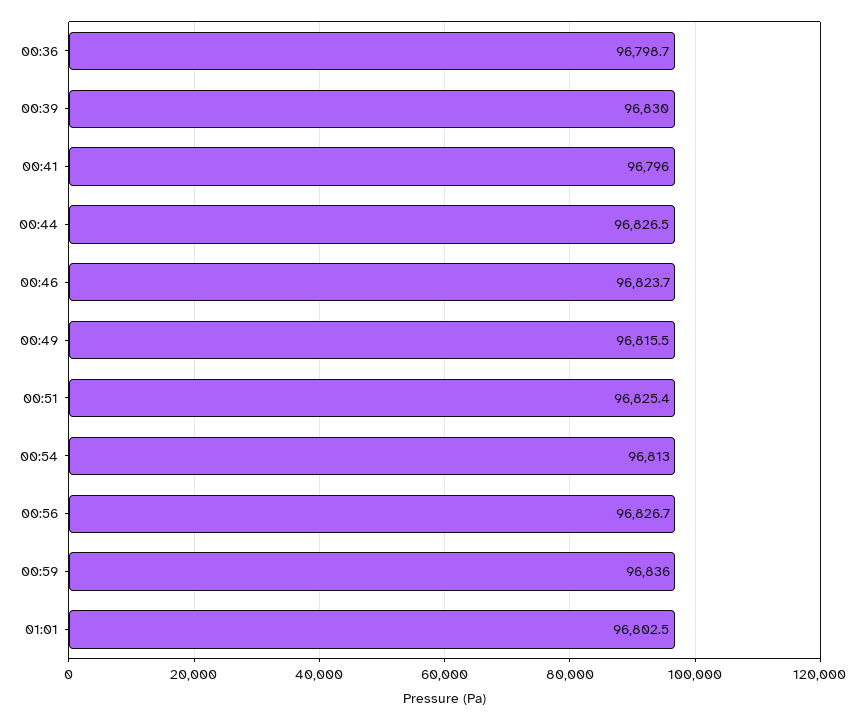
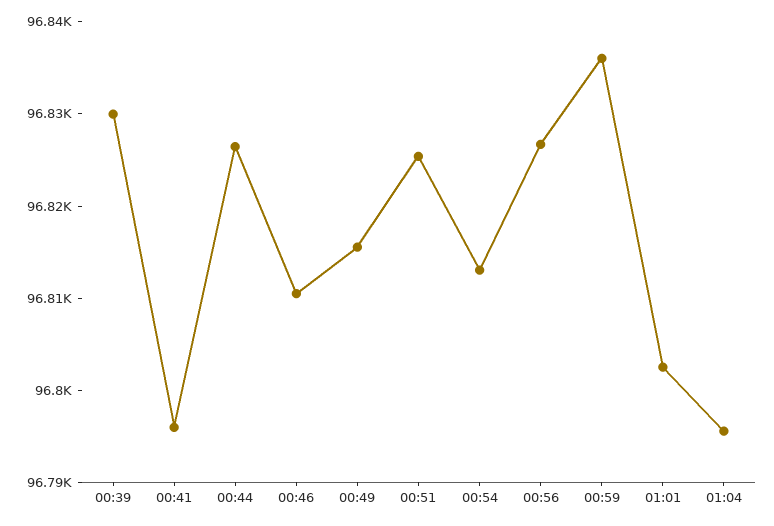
00:36: 96798.7 -> none
00:46: 96823.7 -> 96810
01:04: none -> 96796

